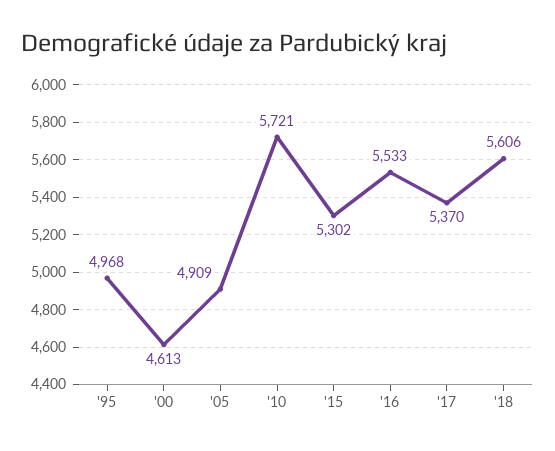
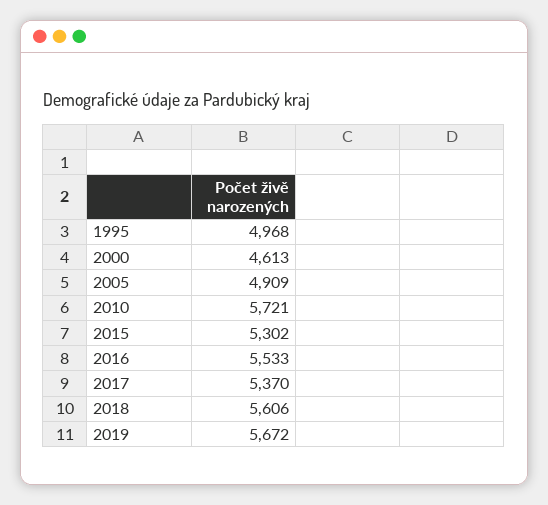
2019: none -> 5672

